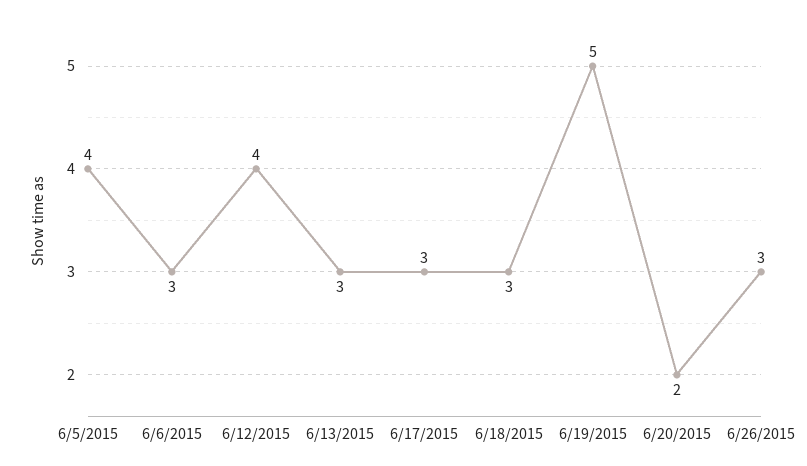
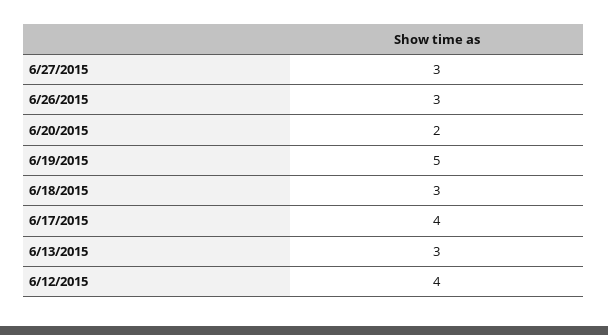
6/5/2015: 4 -> none
6/6/2015: 3 -> none
6/17/2015: 3 -> 4
6/27/2015: none -> 3

